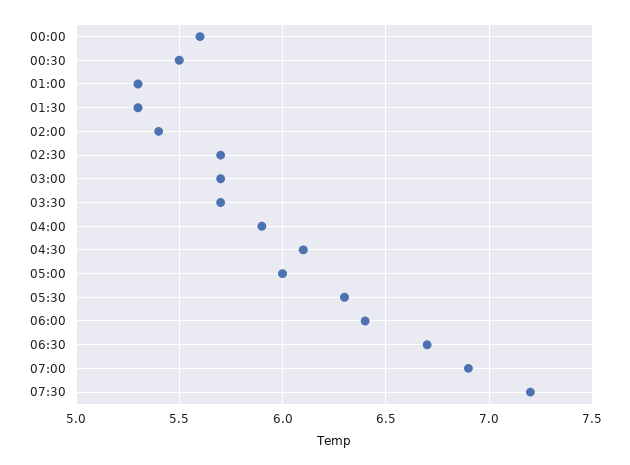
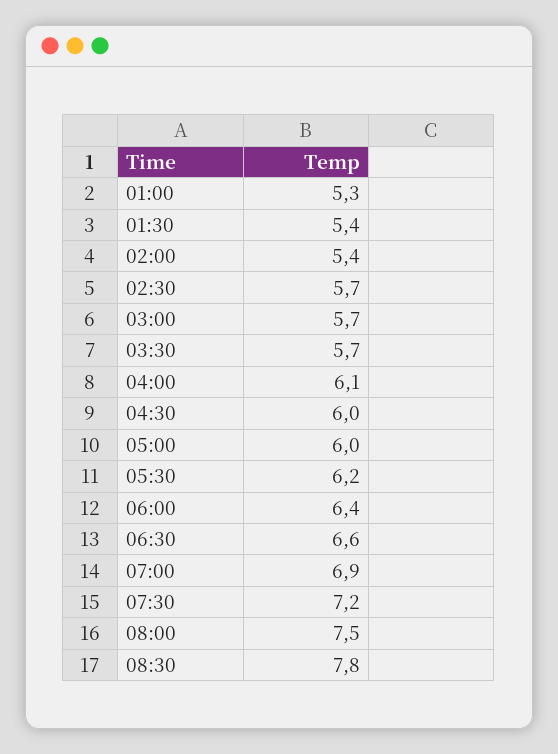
00:00: 5.6 -> none
00:30: 5.5 -> none
01:30: 5.3 -> 5.4
04:00: 5.9 -> 6.1
04:30: 6.1 -> 6
05:30: 6.3 -> 6.2
06:30: 6.7 -> 6.6
08:00: none -> 7.5
08:30: none -> 7.8

